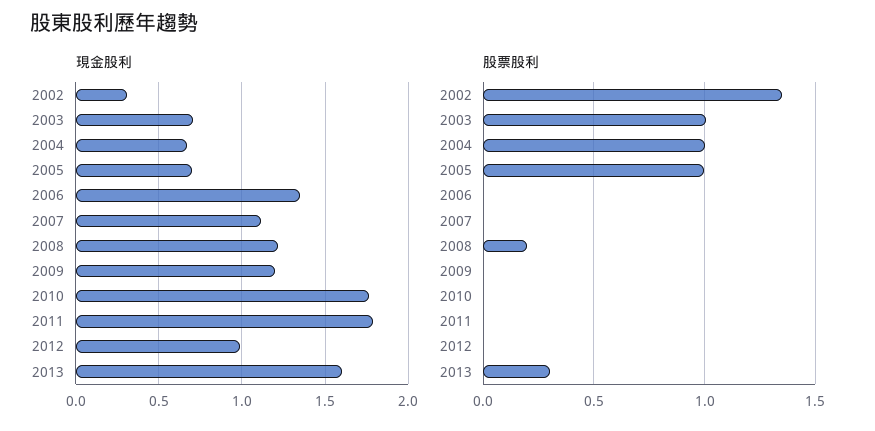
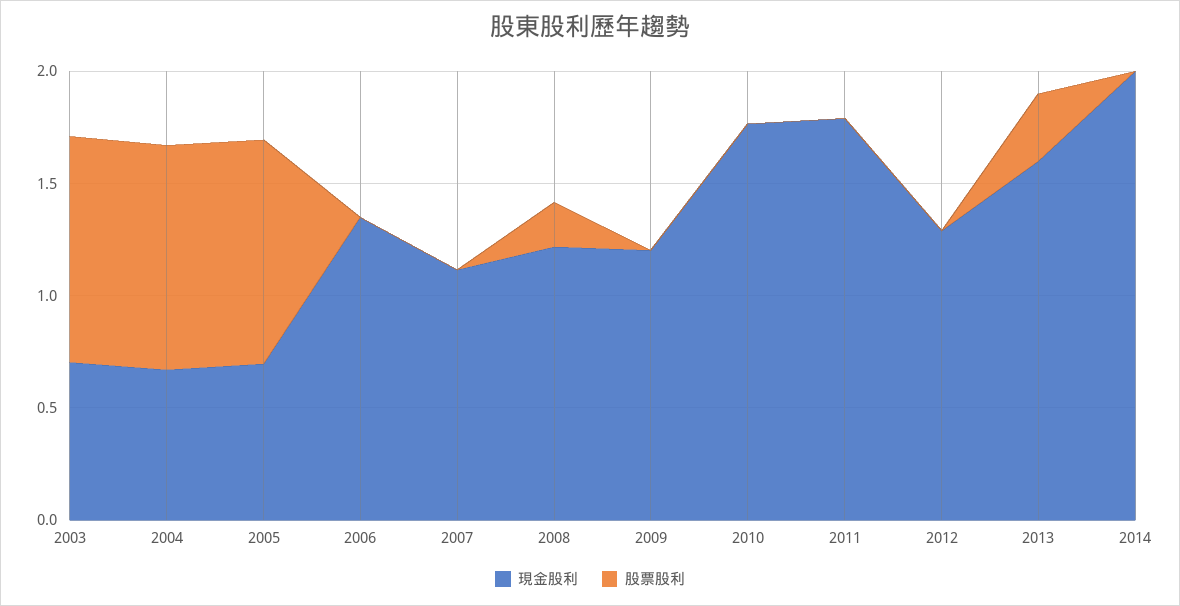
現金股利, 2002: 0.3 -> none
現金股利, 2012: 1 -> 1.3
股票股利, 2002: 1.35 -> none
現金股利, 2014: none -> 2
股票股利, 2014: none -> 0

